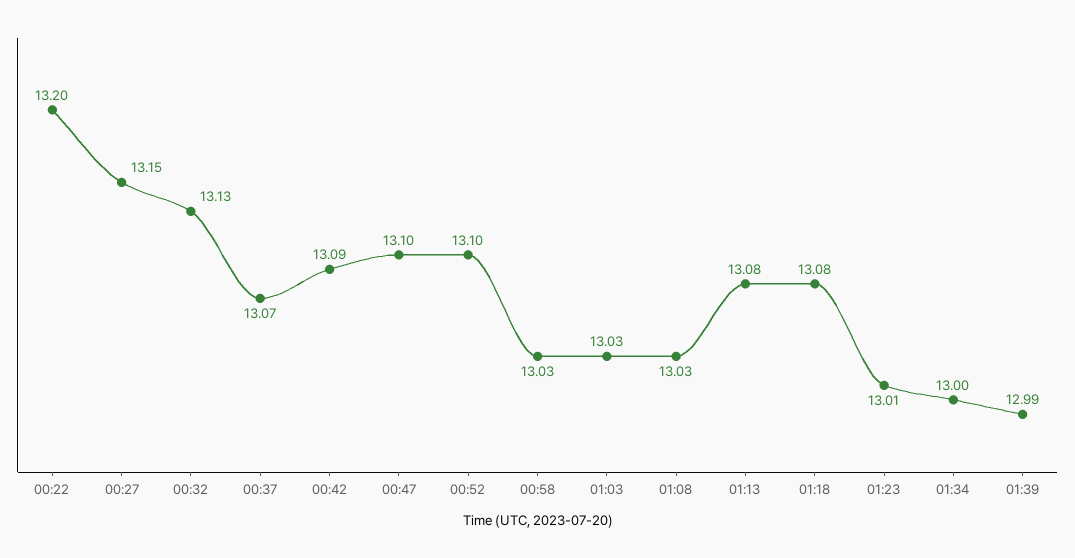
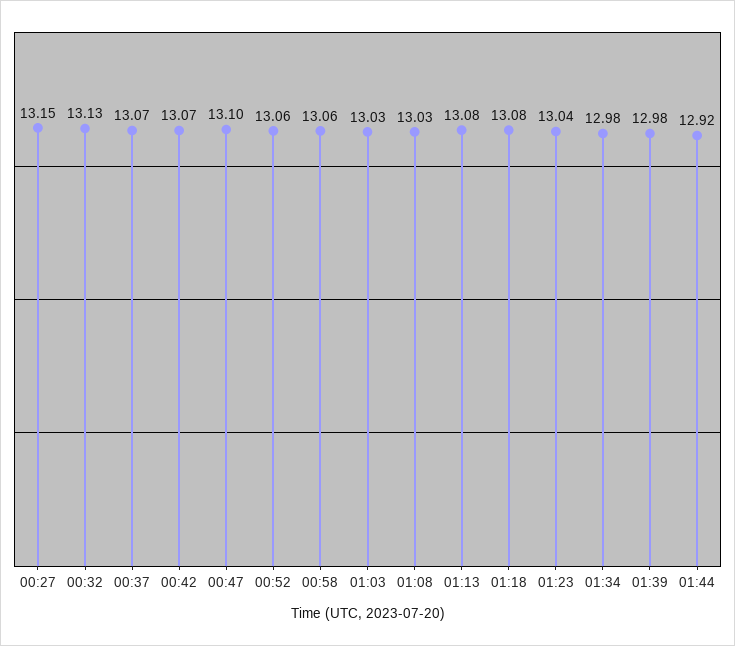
00:22: 13.2 -> none
00:42: 13.09 -> 13.07
00:52: 13.1 -> 13.06
00:58: 13.03 -> 13.06
01:23: 13.01 -> 13.04
01:34: 13 -> 12.98
01:39: 12.99 -> 12.98
01:44: none -> 12.92

